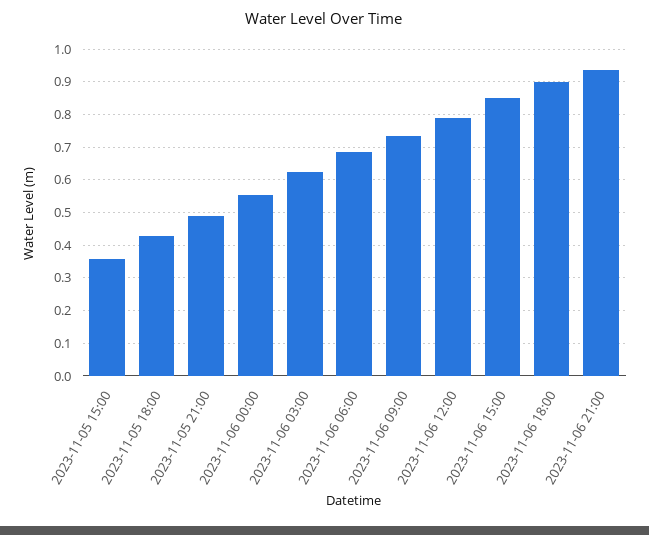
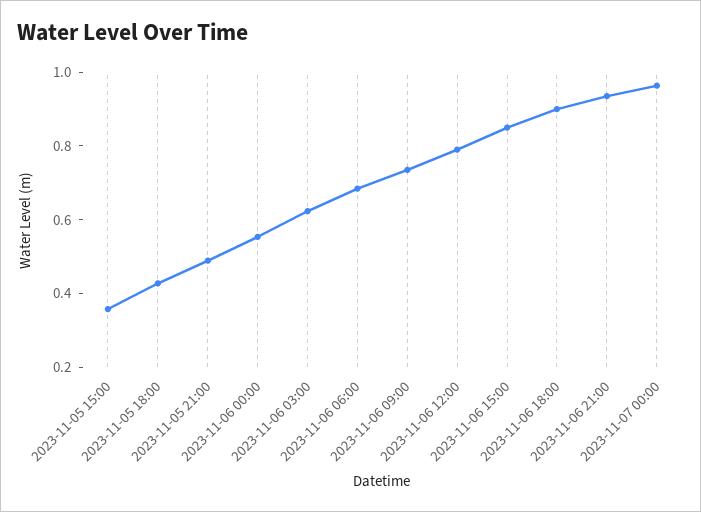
2023-11-07 00:00: none -> 0.95

